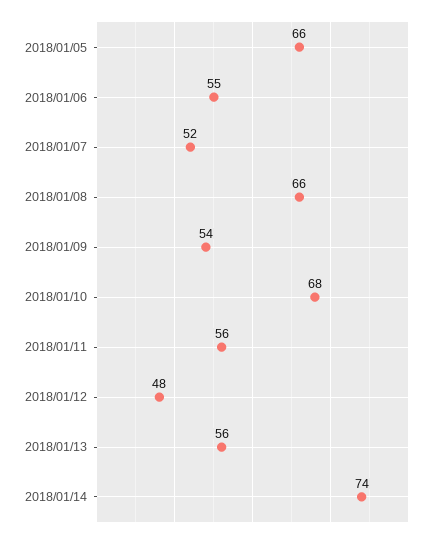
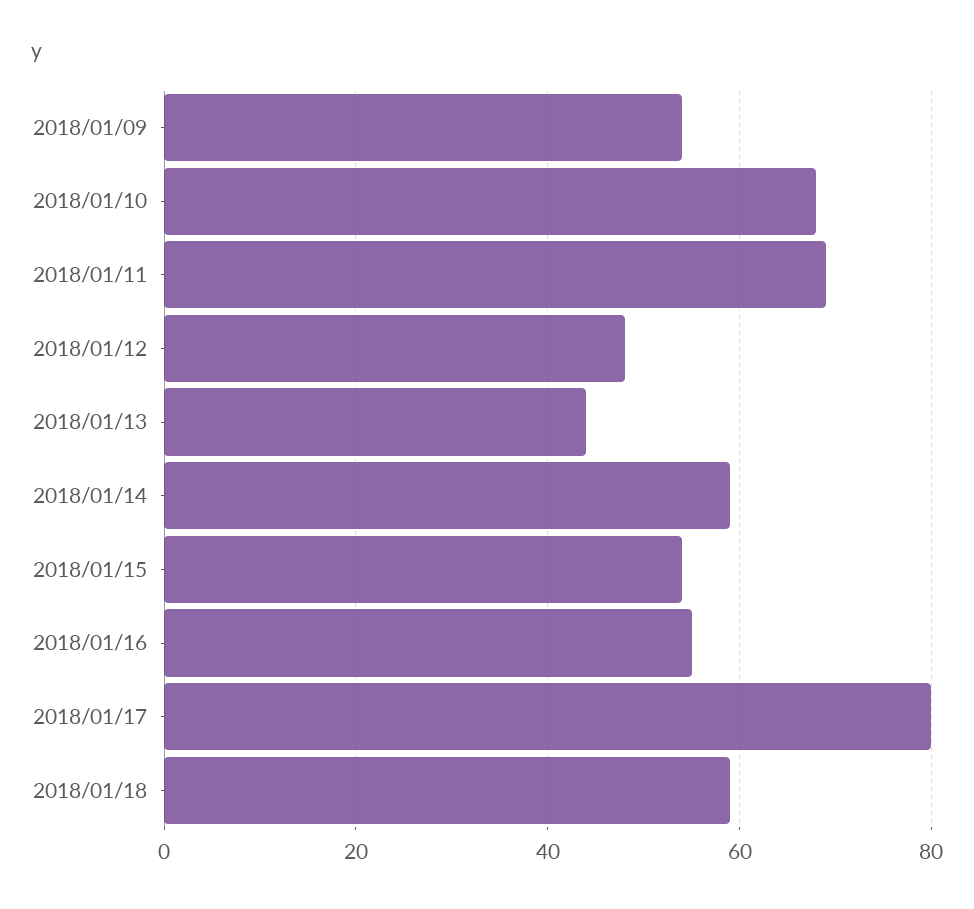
2018/01/05: 66 -> none
2018/01/06: 55 -> none
2018/01/07: 52 -> none
2018/01/08: 66 -> none
2018/01/11: 56 -> 70
2018/01/13: 56 -> 45
2018/01/14: 74 -> 60
2018/01/15: none -> 55
2018/01/16: none -> 55
2018/01/17: none -> 80
2018/01/18: none -> 60

